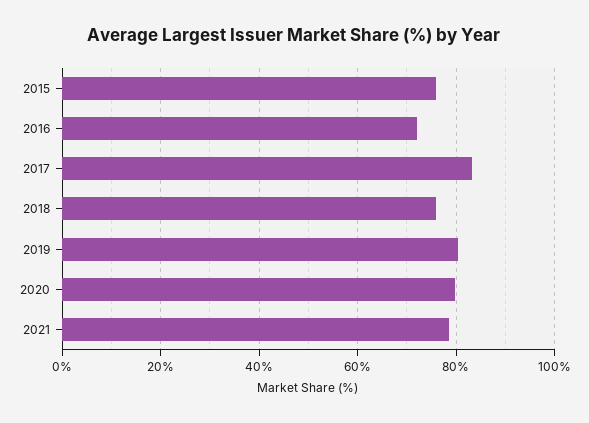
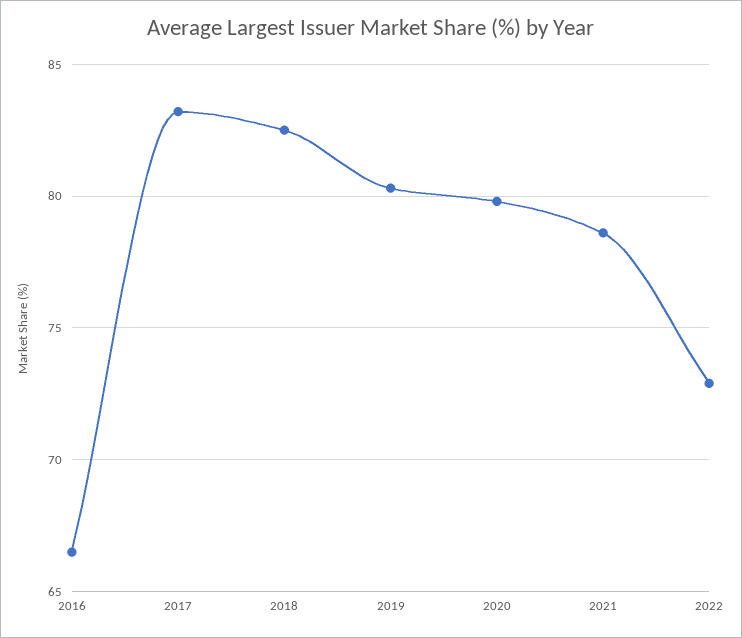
2015: 76 -> none
2016: 72 -> 66.5
2018: 76 -> 82.5
2022: none -> 73

